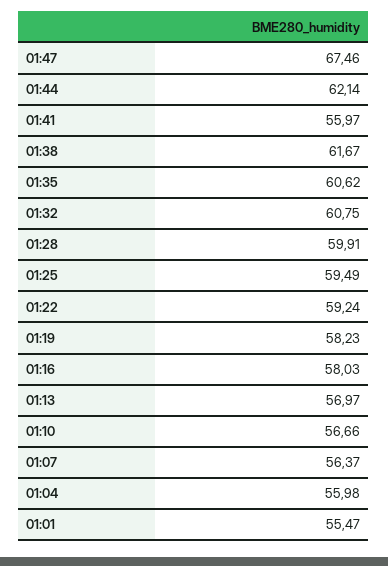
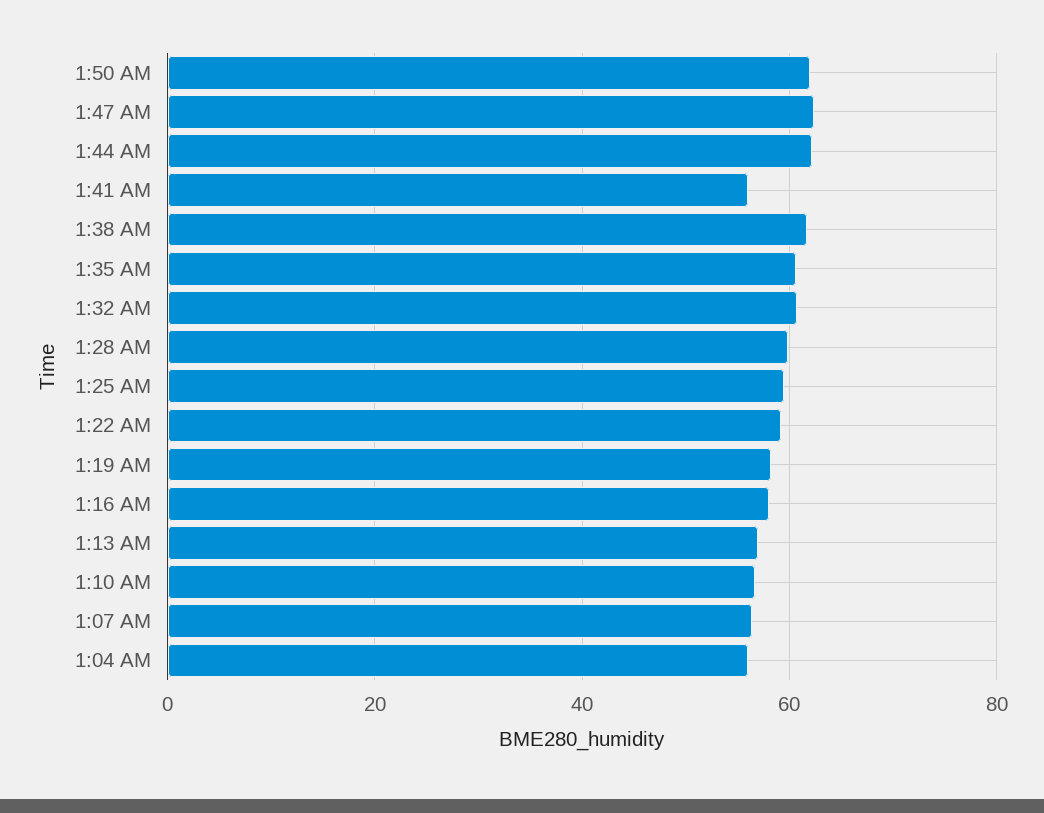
01:47: 67.46 -> 62
01:01: 55.47 -> none
1:50 AM: none -> 62

